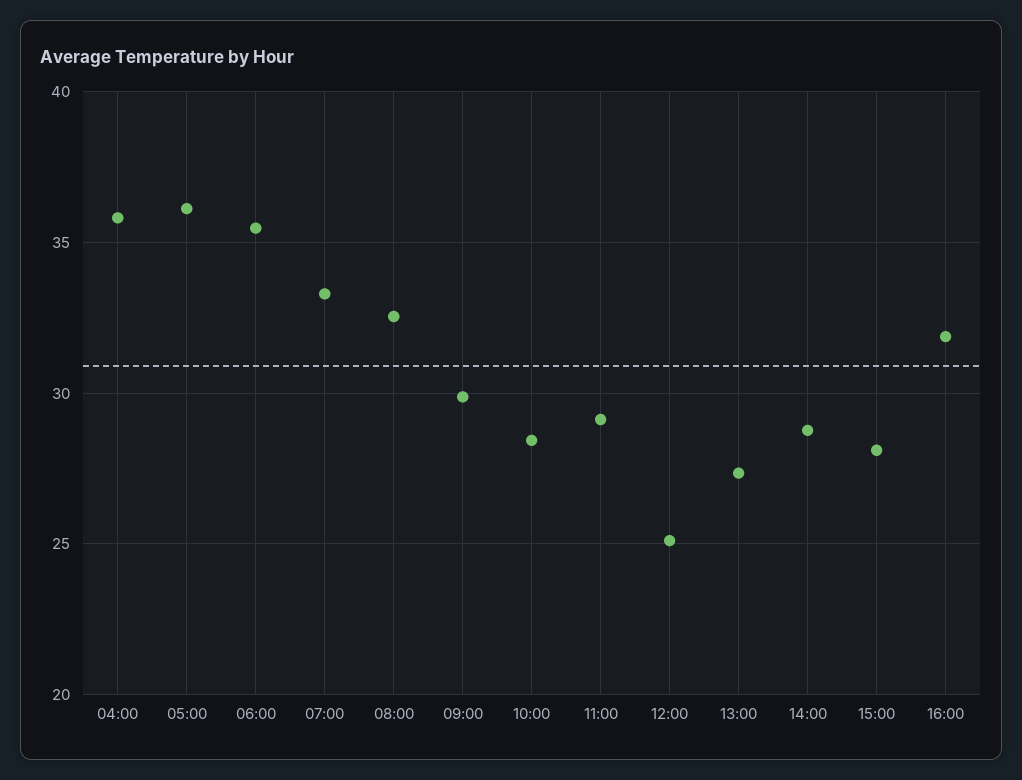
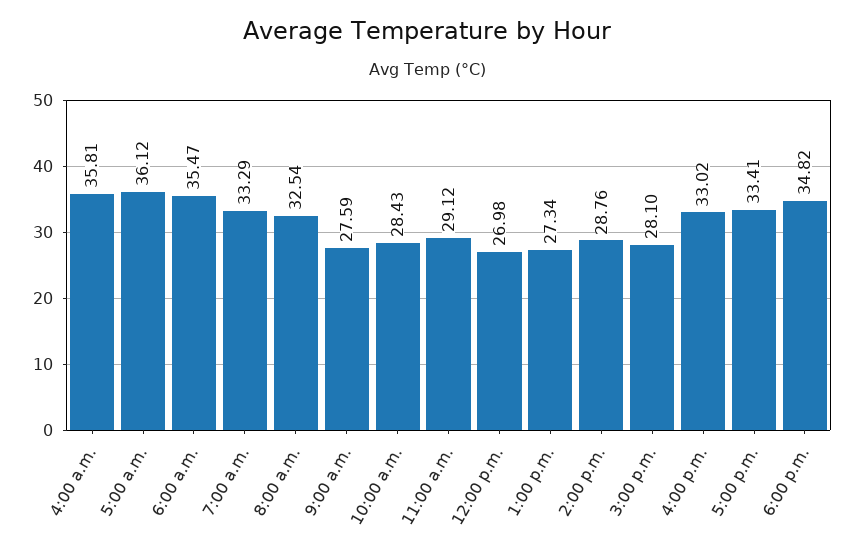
09:00: 30 -> 27.59
12:00: 25 -> 26.98
16:00: 32 -> 33.02
5:00 p.m.: none -> 33.41
6:00 p.m.: none -> 34.82

